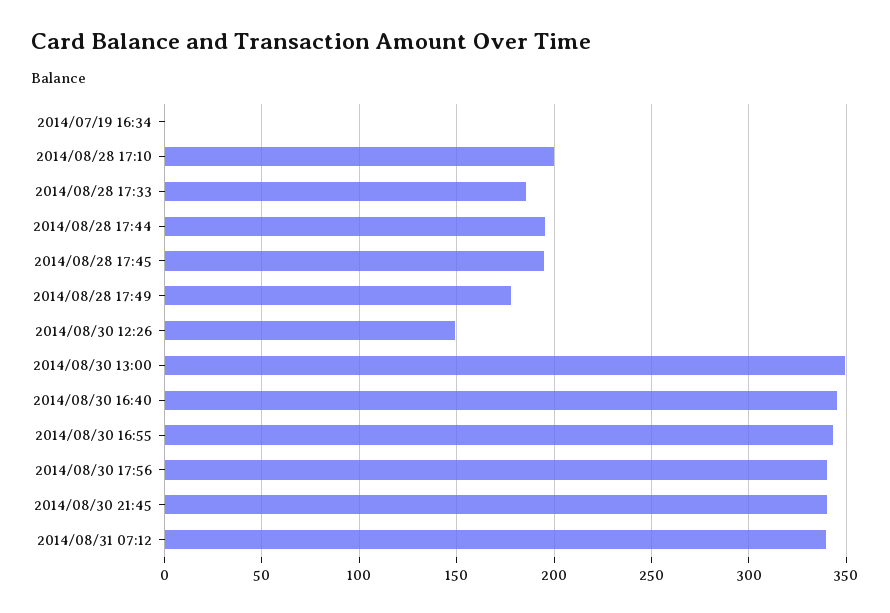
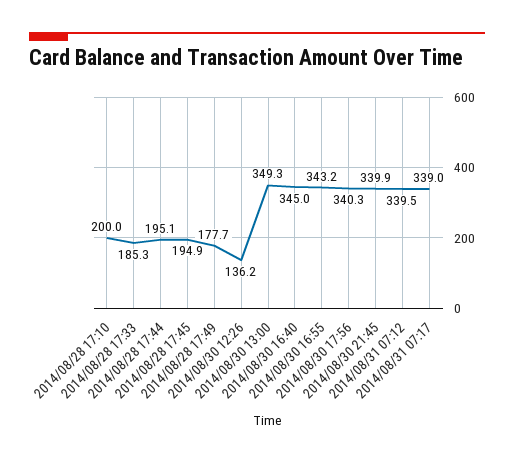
2014/07/19 16:34: 0 -> none
2014/08/30 12:26: 150 -> 136.2
2014/08/31 07:17: none -> 339

